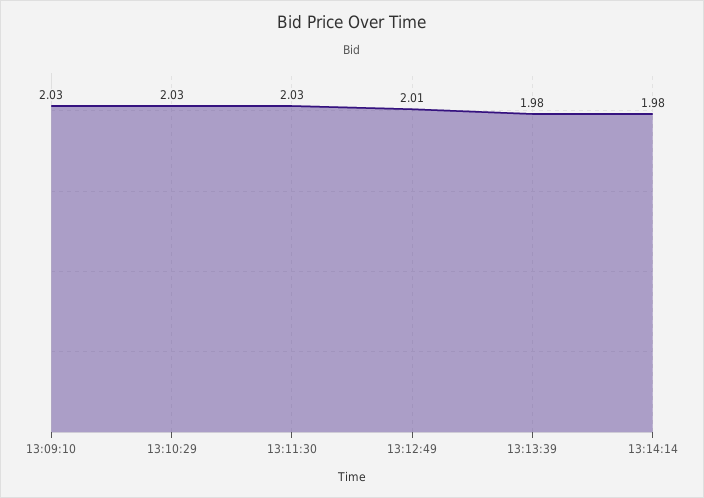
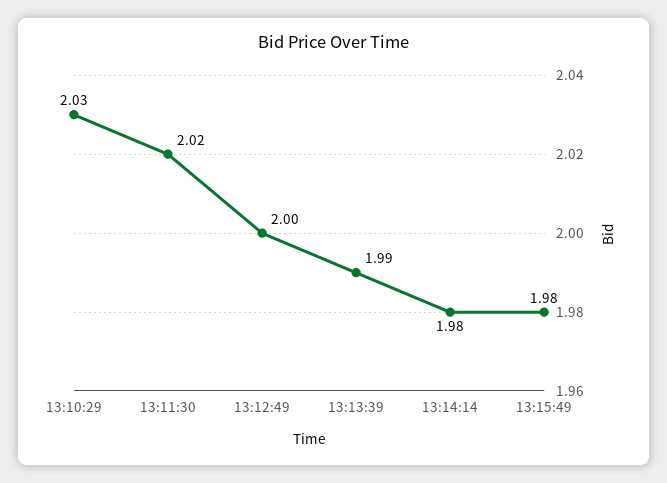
13:09:10: 2.03 -> none
13:11:30: 2.03 -> 2.02
13:12:49: 2.01 -> 2
13:13:39: 1.98 -> 1.99
13:15:49: none -> 1.98

